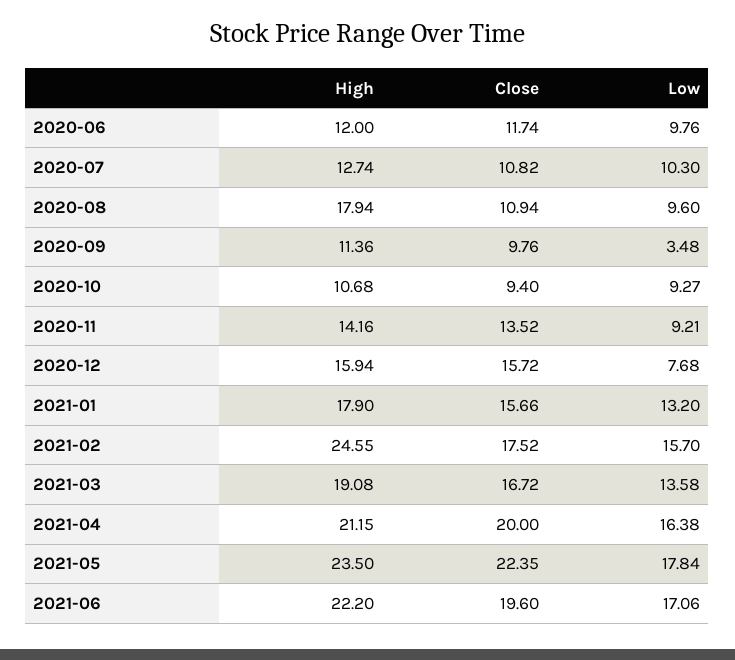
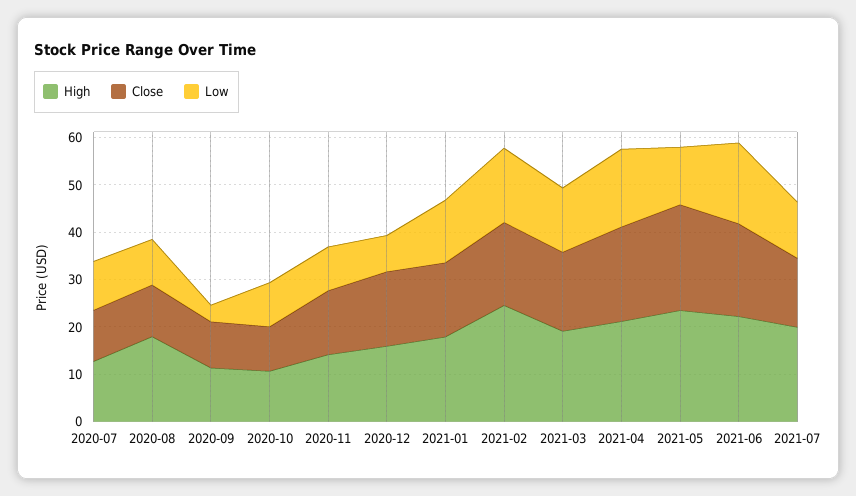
High, 2020-06: 12 -> none
Close, 2020-06: 11.74 -> none
Low, 2020-06: 9.76 -> none
Low, 2021-05: 17.84 -> 12
High, 2021-07: none -> 20
Close, 2021-07: none -> 14
Low, 2021-07: none -> 12

